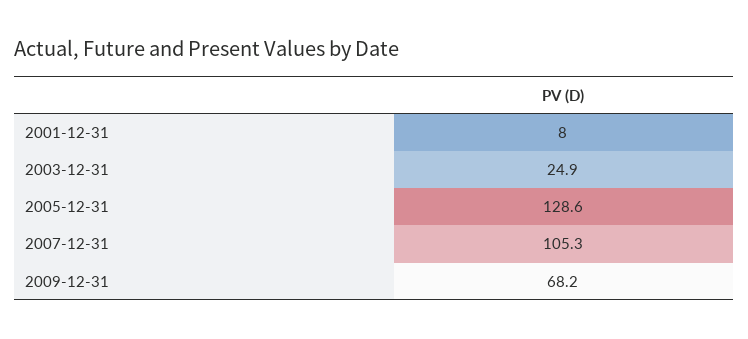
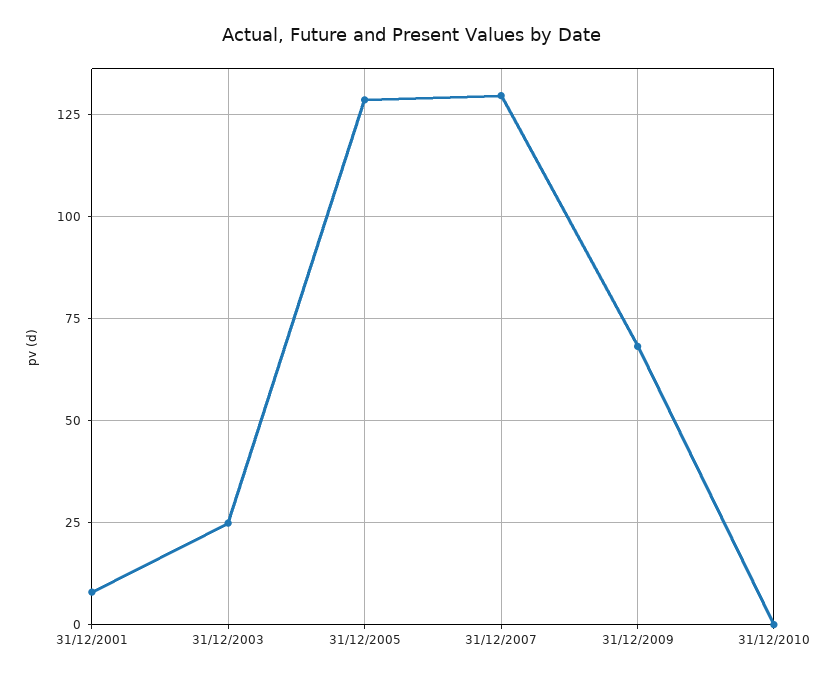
2007-12-31: 105.3 -> 130
31/12/2010: none -> 0

